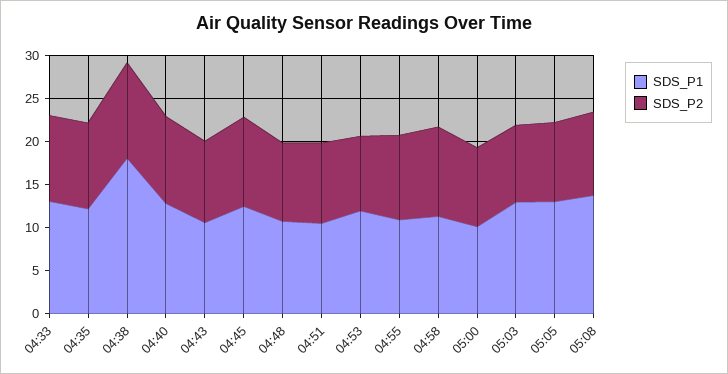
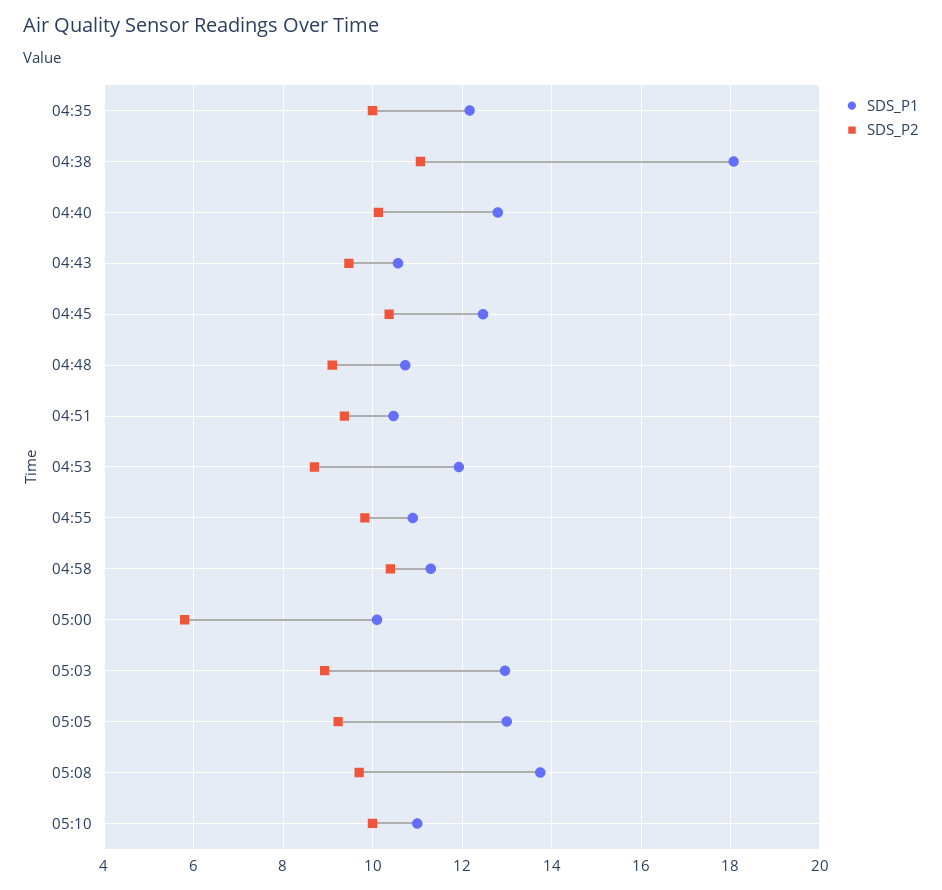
SDS_P1, 04:33: 13 -> none
SDS_P2, 04:33: 10 -> none
SDS_P2, 05:00: 9 -> 5.8
SDS_P1, 05:10: none -> 11
SDS_P2, 05:10: none -> 10

